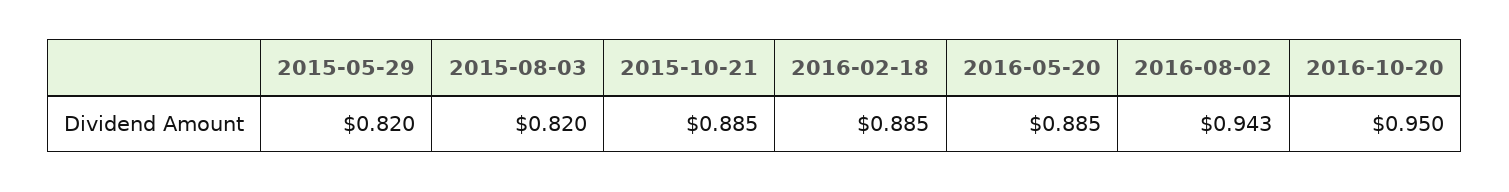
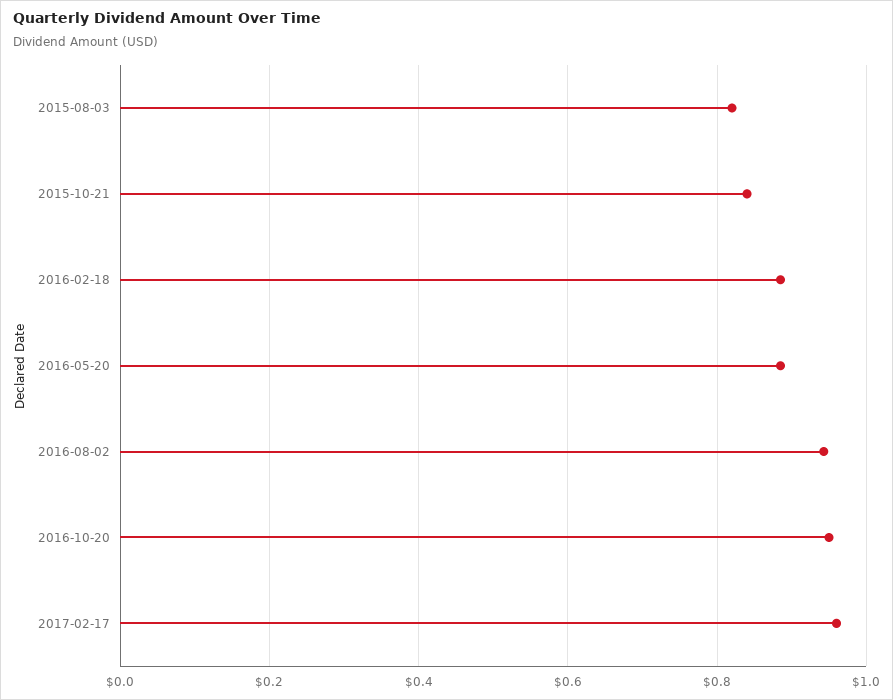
2015-05-29: 0.82 -> none
2015-10-21: 0.885 -> 0.84
2017-02-17: none -> 0.96

